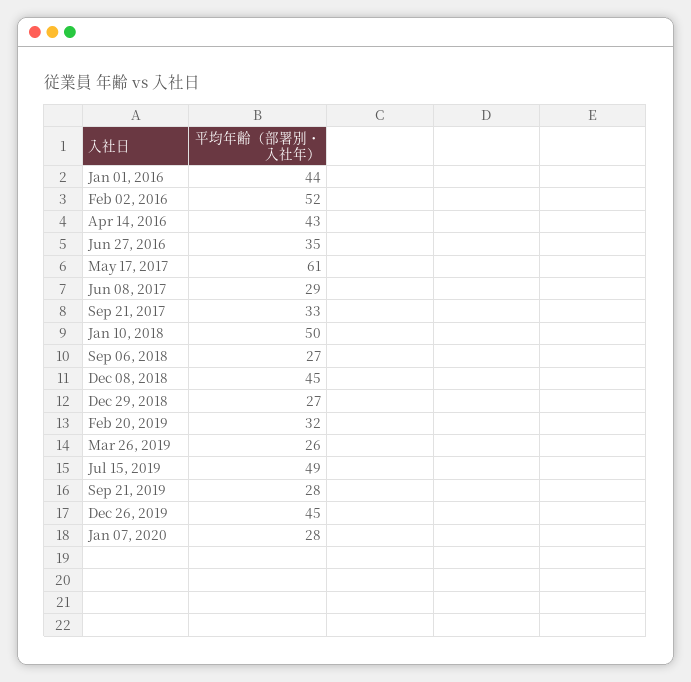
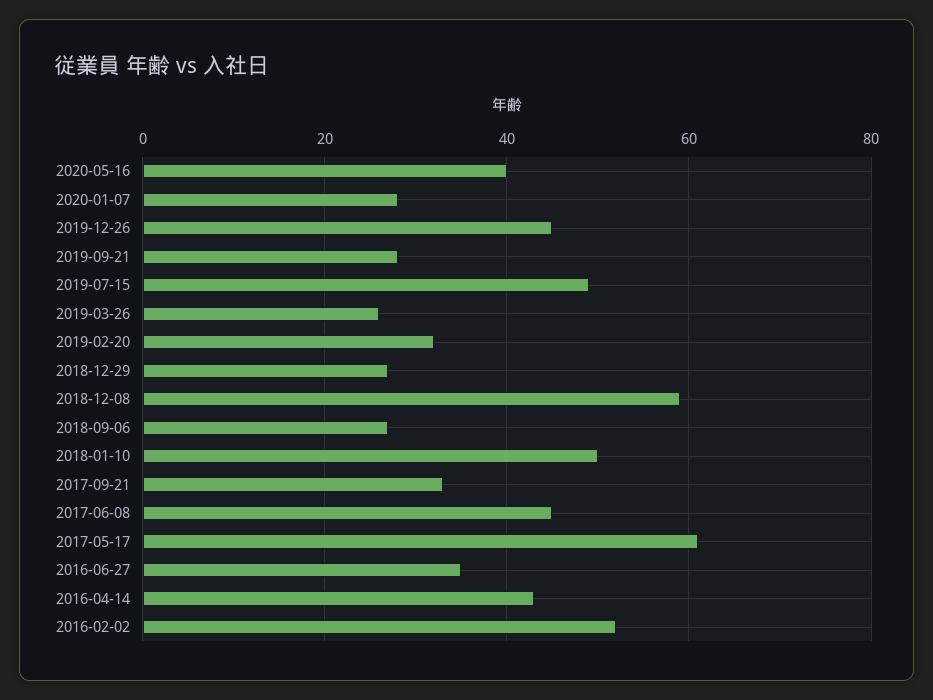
Jan 01, 2016: 44 -> none
Jun 08, 2017: 29 -> 45
Dec 08, 2018: 45 -> 60
2020-05-16: none -> 40

